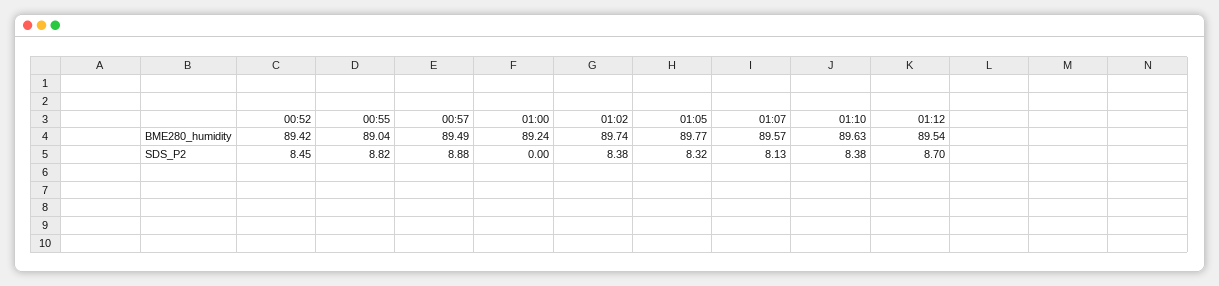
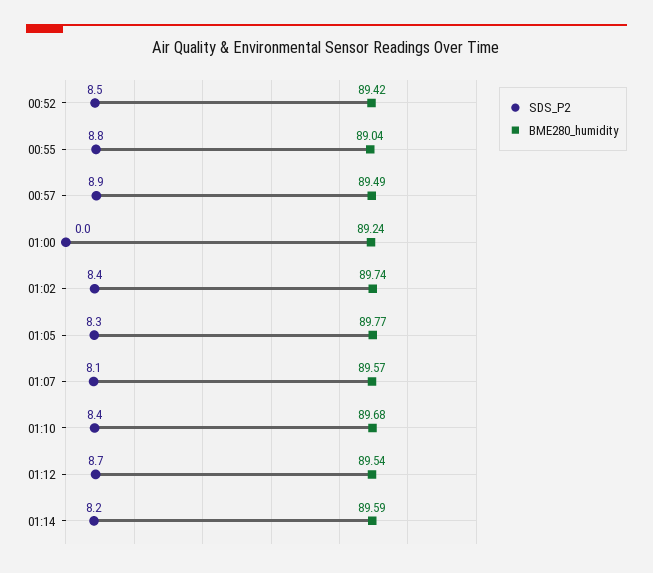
BME280_humidity, 01:10: 89.63 -> 89.68
SDS_P2, 01:14: none -> 8.2
BME280_humidity, 01:14: none -> 89.59

